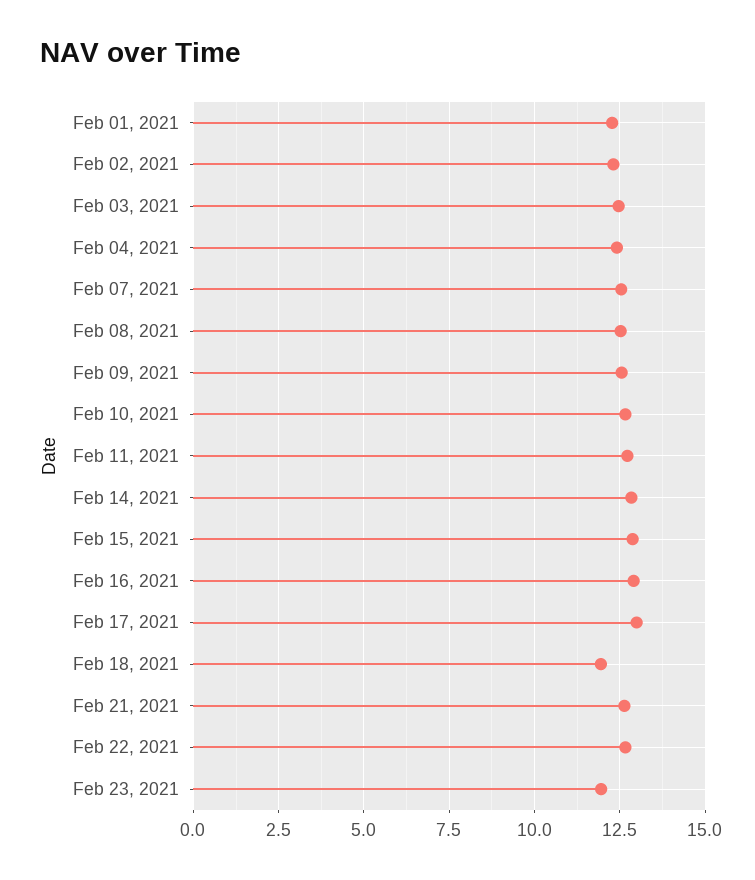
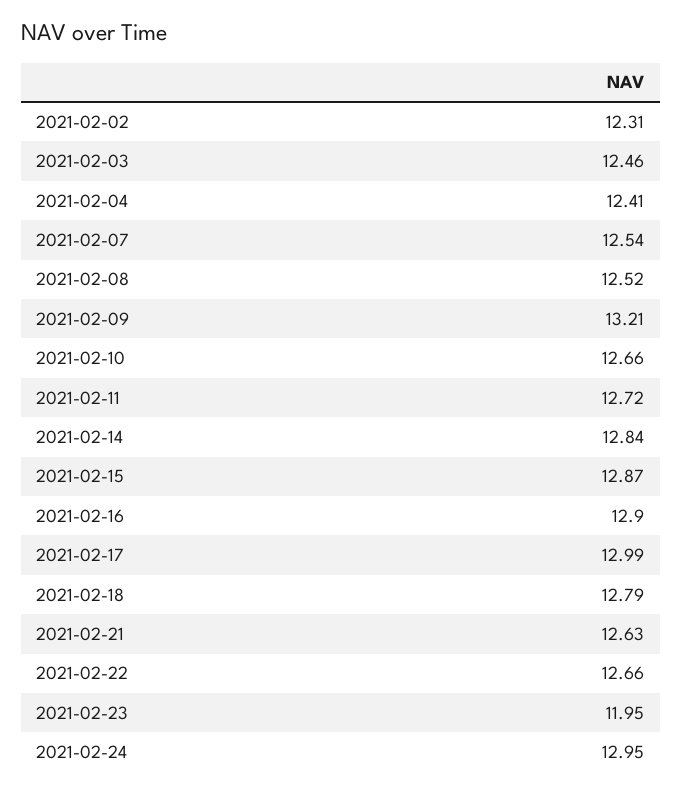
Feb 01, 2021: 12.25 -> none
Feb 09, 2021: 12.5 -> 13.21
Feb 18, 2021: 12 -> 12.79
2021-02-24: none -> 12.95

